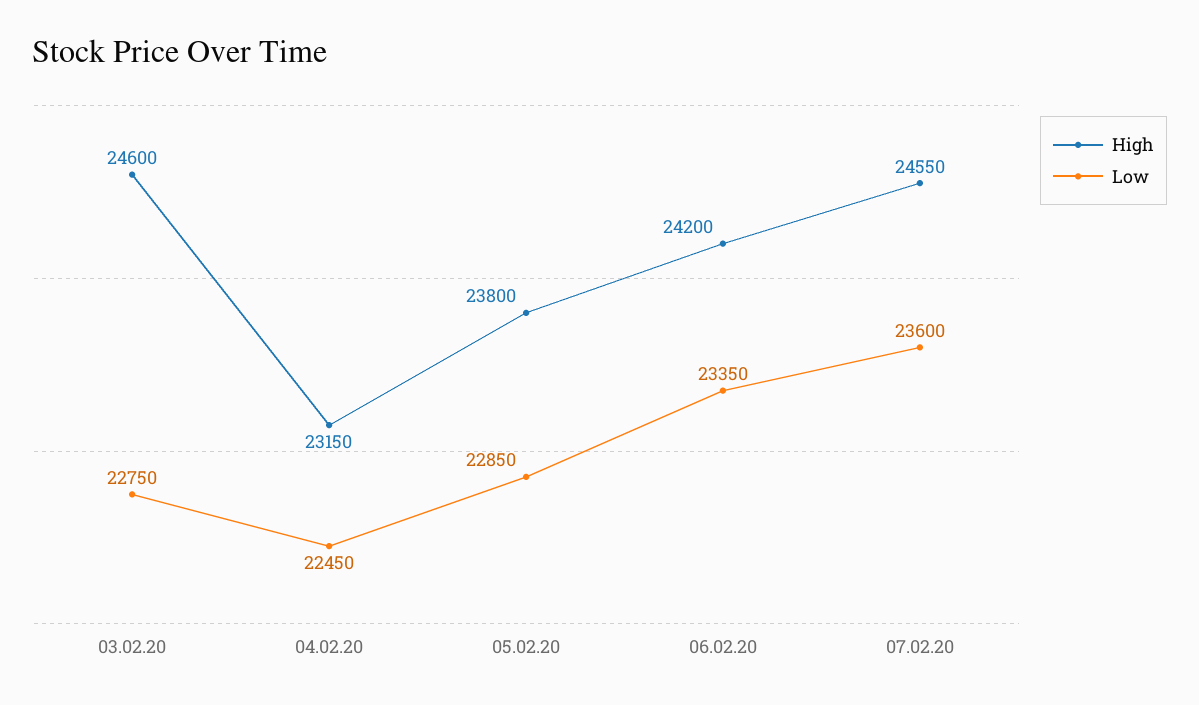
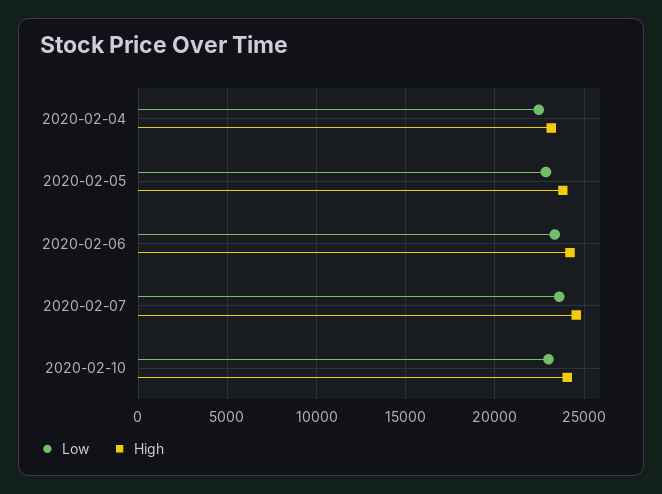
High, 03.02.20: 24600 -> none
Low, 03.02.20: 22750 -> none
Low, 2020-02-10: none -> 23000
High, 2020-02-10: none -> 24000

